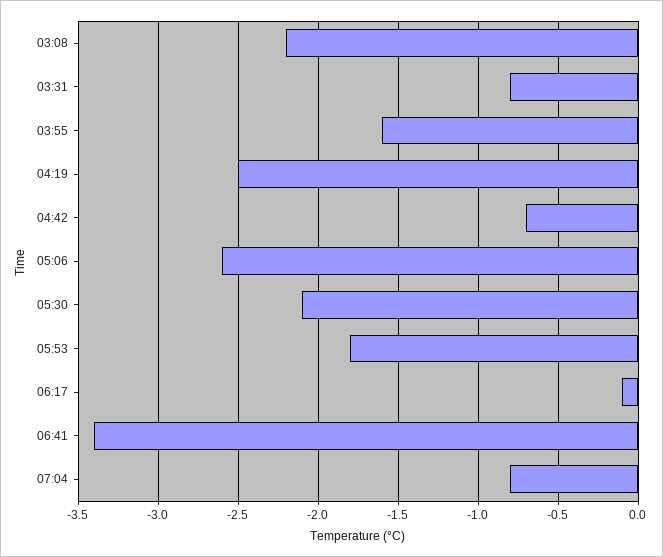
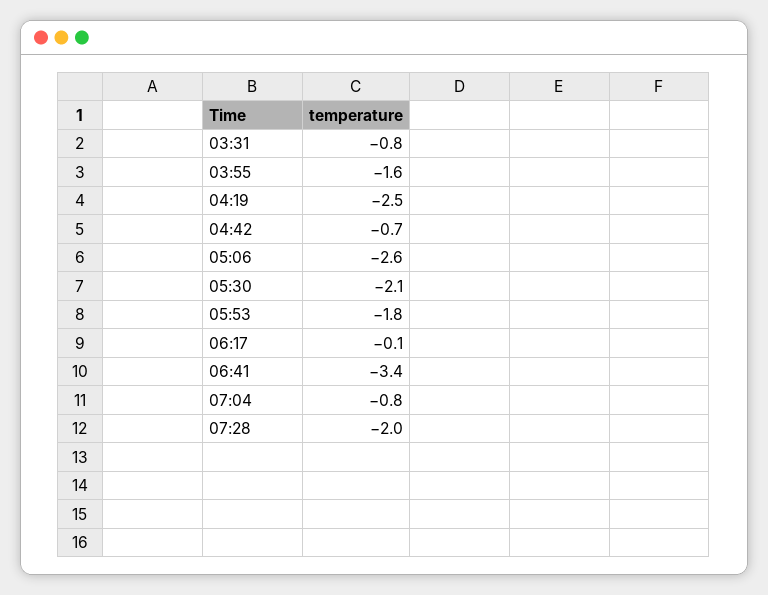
03:08: -2.2 -> none
07:28: none -> -2

